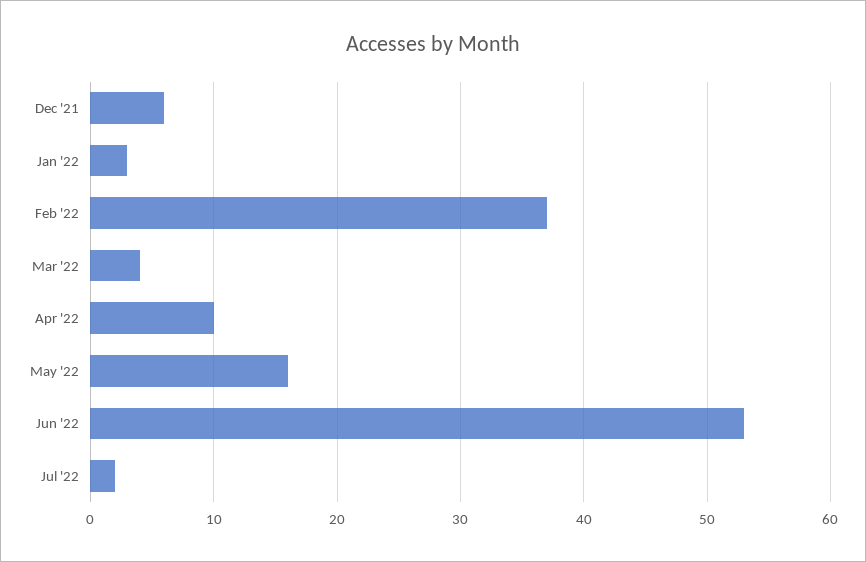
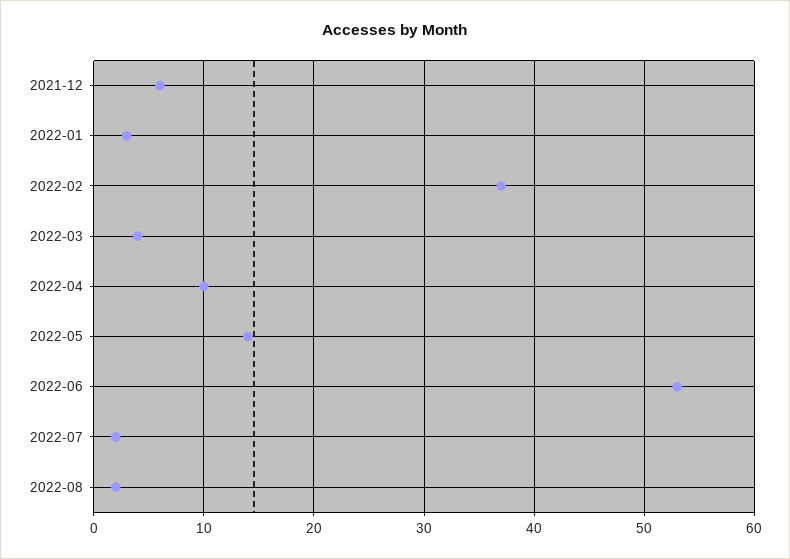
May '22: 16 -> 14
2022-08: none -> 2

